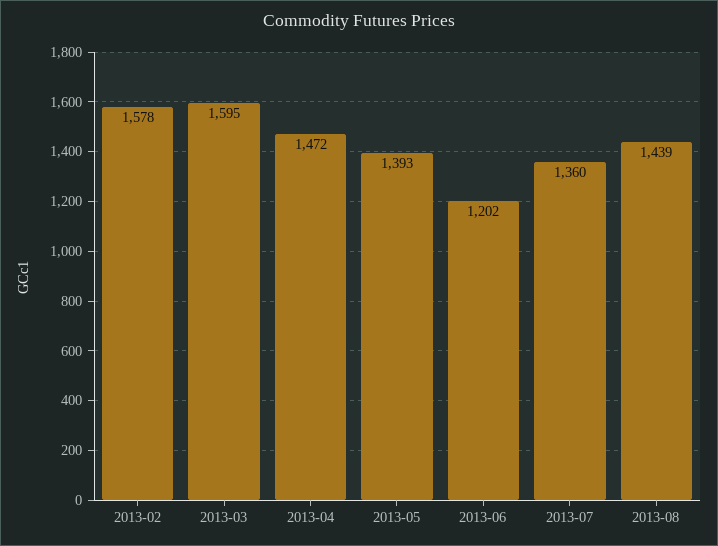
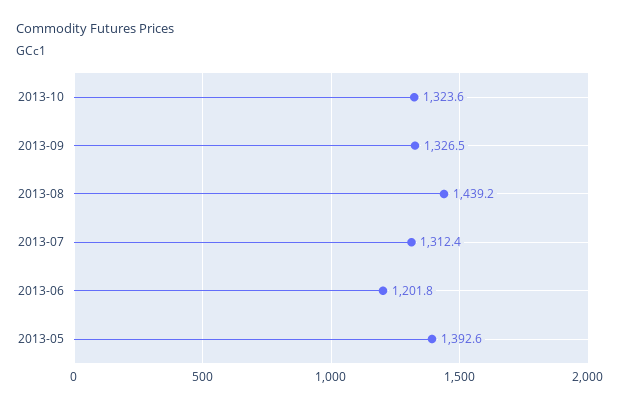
2013-02: 1578 -> none
2013-03: 1595 -> none
2013-04: 1472 -> none
2013-07: 1360 -> 1312.4
2013-10: none -> 1323.6
2013-09: none -> 1326.5

